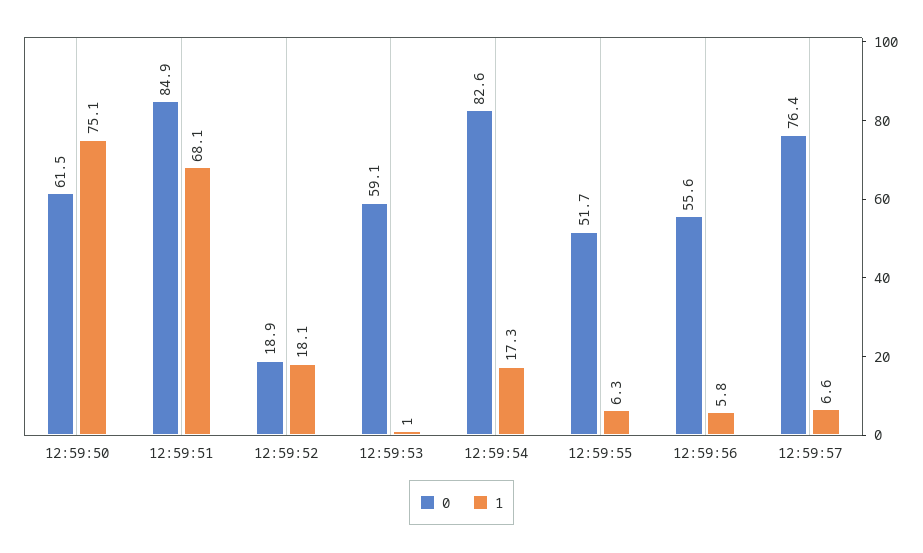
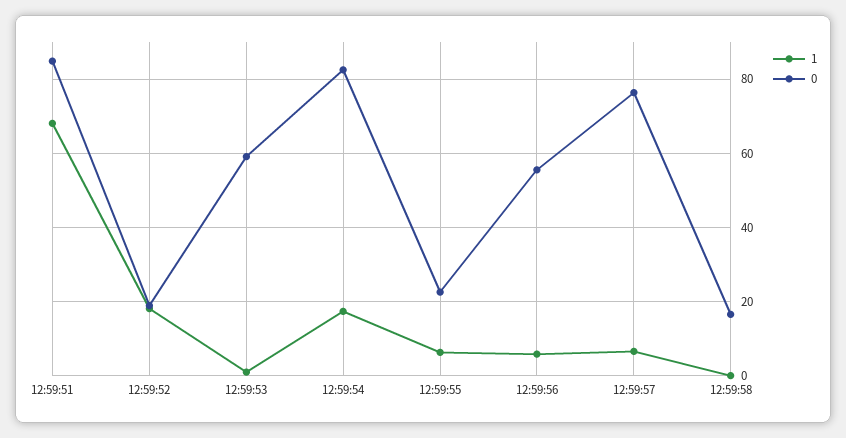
0, 12:59:50: 61.5 -> none
1, 12:59:50: 75.1 -> none
0, 12:59:55: 51.7 -> 22
1, 12:59:58: none -> 0
0, 12:59:58: none -> 16

